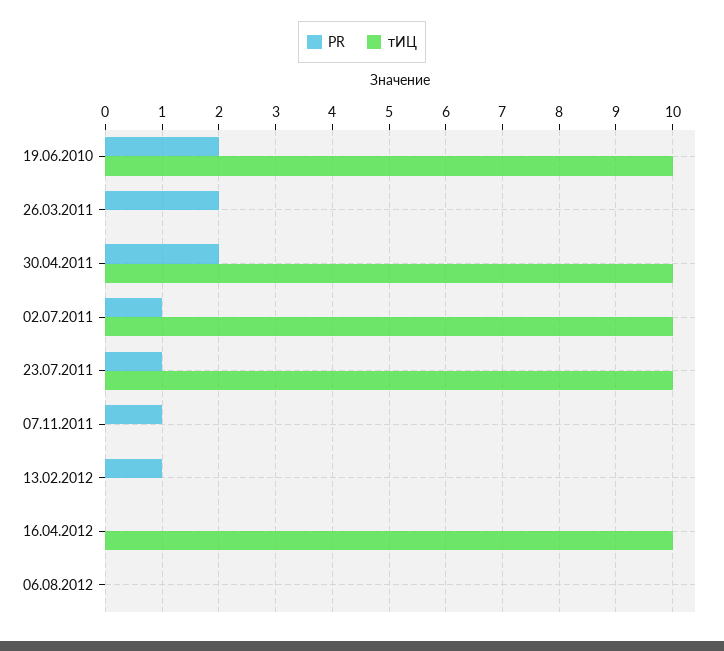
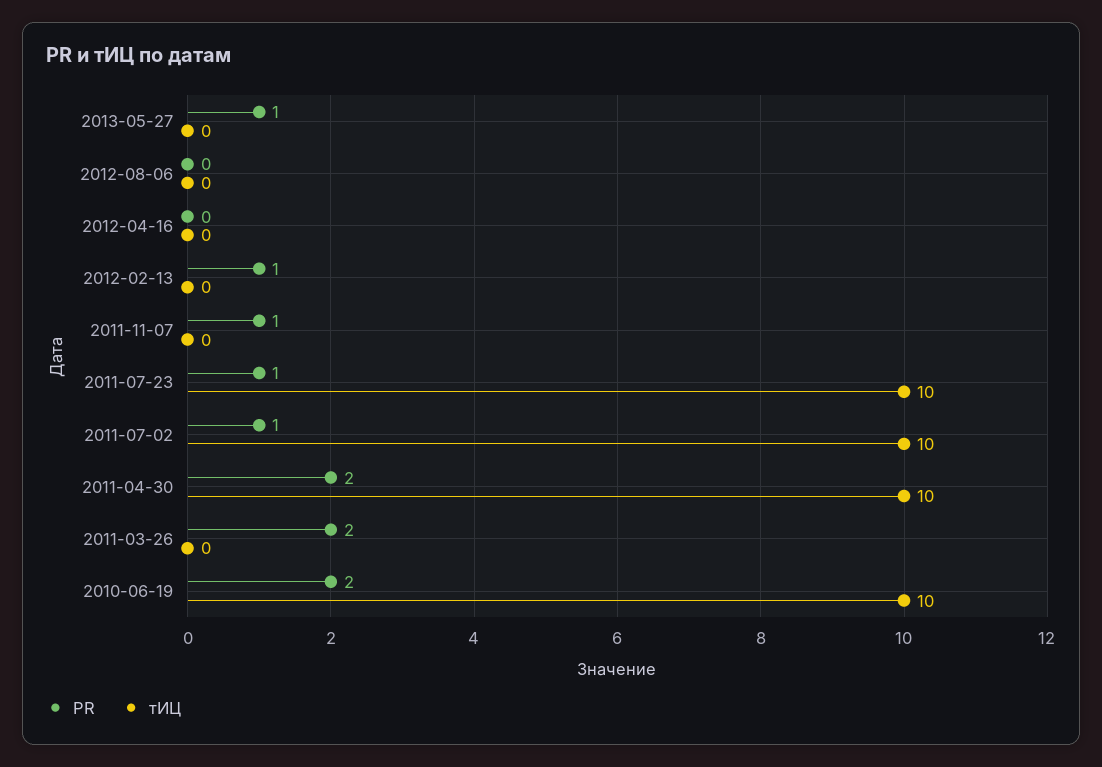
тИЦ, 16.04.2012: 10 -> 0
PR, 2013-05-27: none -> 1
тИЦ, 2013-05-27: none -> 0

